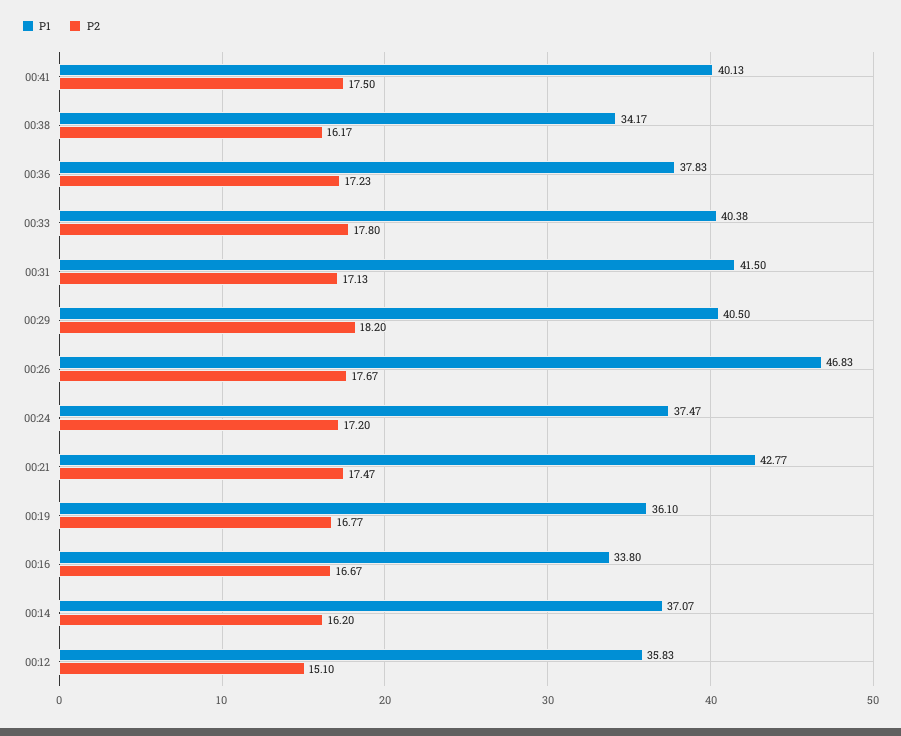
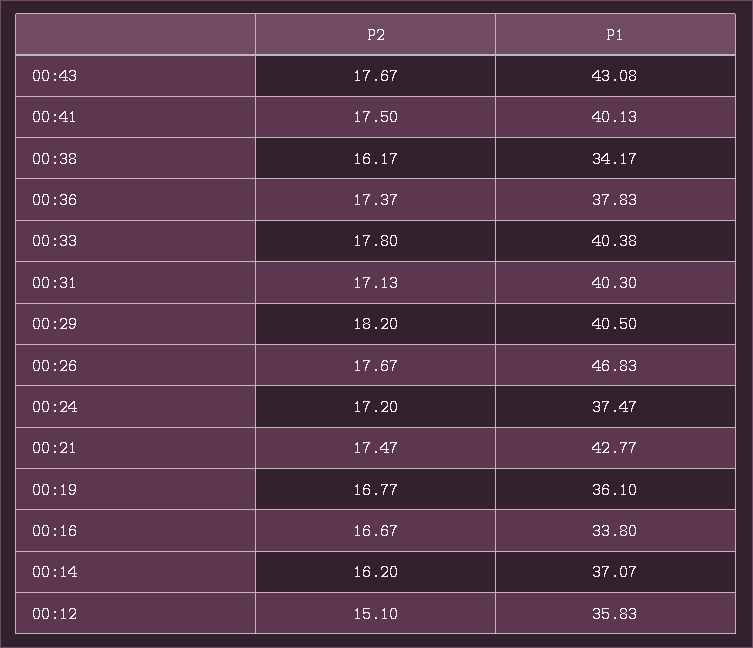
P2, 00:36: 17.23 -> 17.37
P1, 00:31: 41.5 -> 40.3
P2, 00:43: none -> 17.67
P1, 00:43: none -> 43.08

